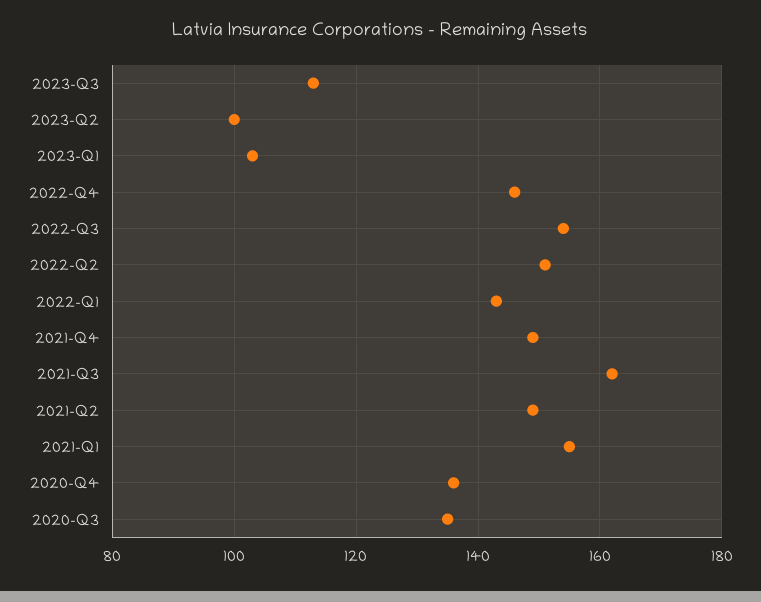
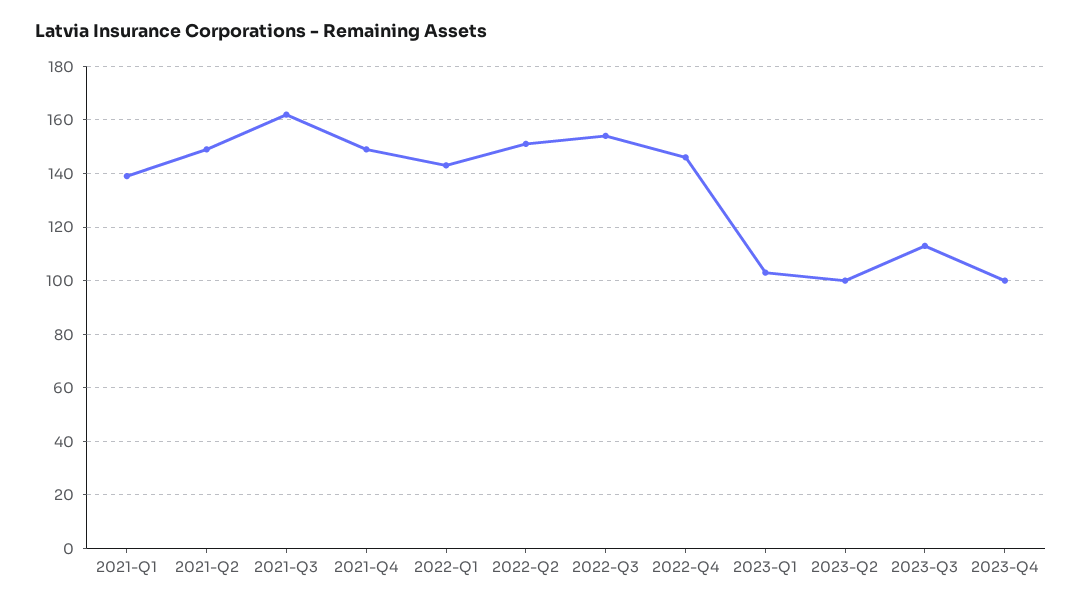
2021-Q1: 155 -> 140
2020-Q4: 135 -> none
2020-Q3: 135 -> none
2023-Q4: none -> 100

